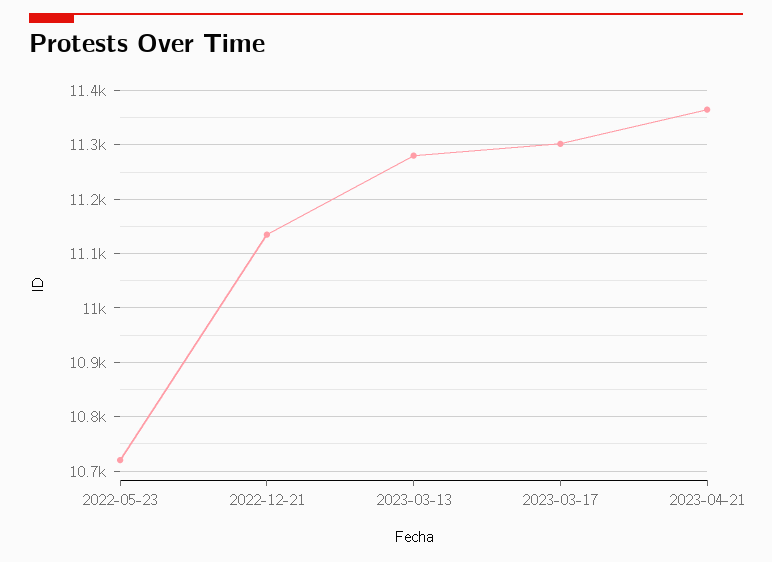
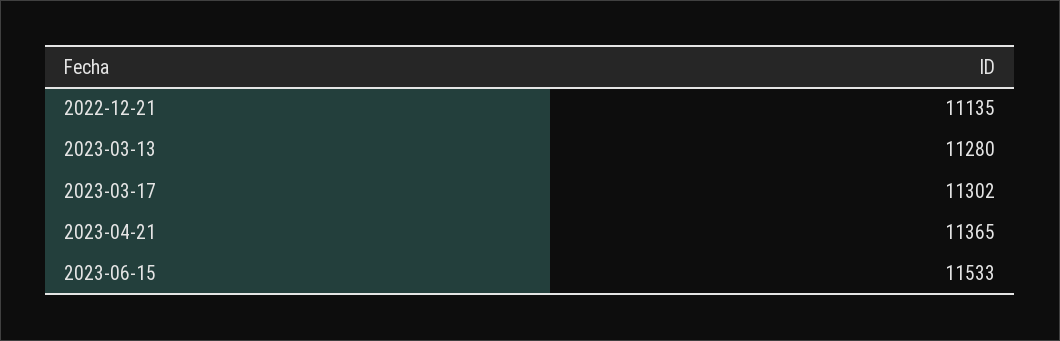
2022-05-23: 10720 -> none
2023-06-15: none -> 11533

